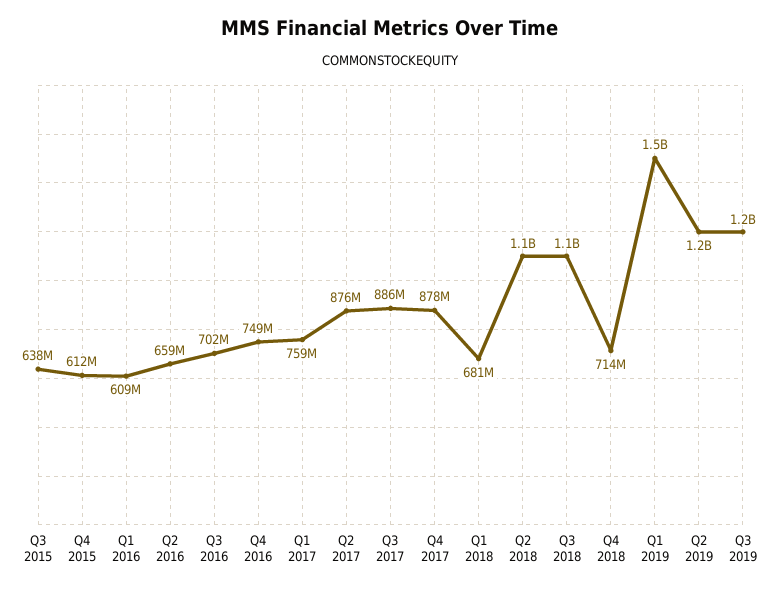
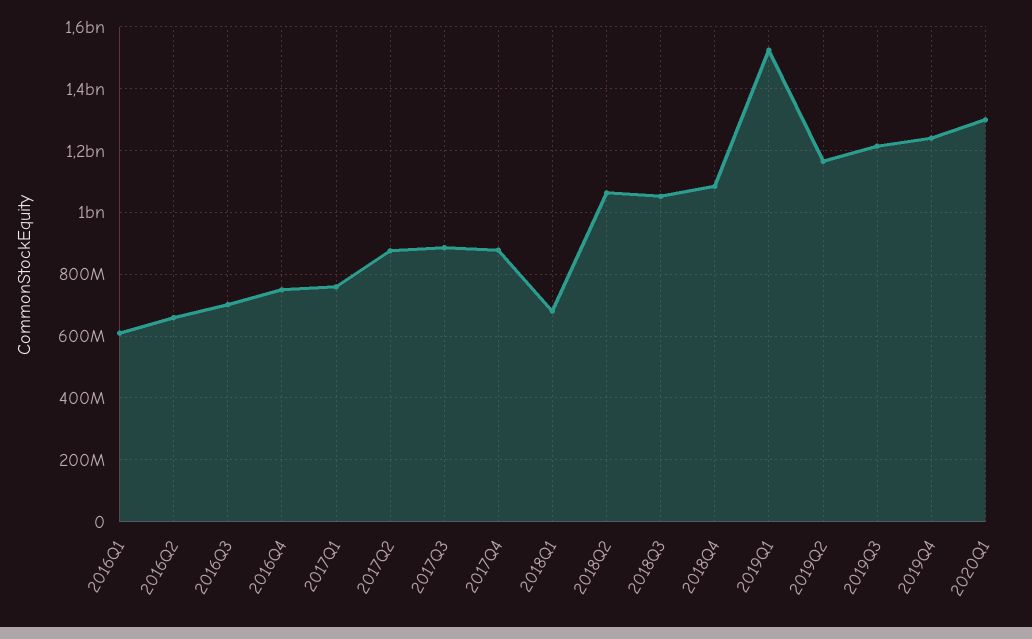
Q3 2015: 638000000 -> none
Q4 2015: 612000000 -> none
Q4 2018: 714000000 -> 1080000000
2019Q4: none -> 1240000000
2020Q1: none -> 1300000000

